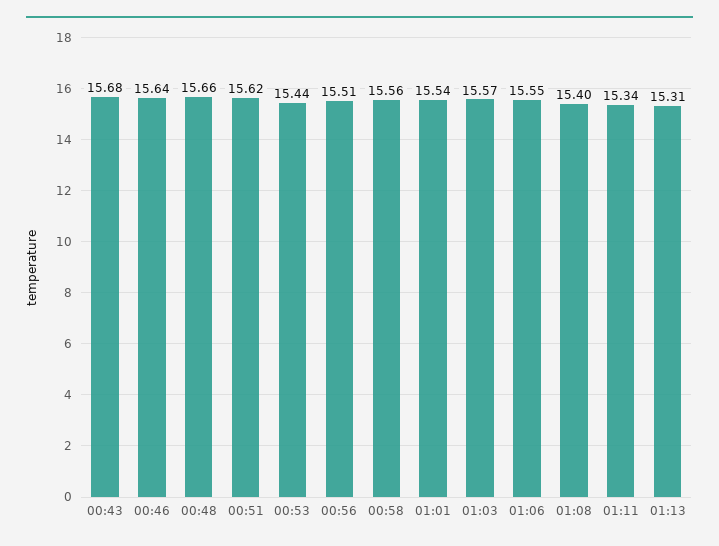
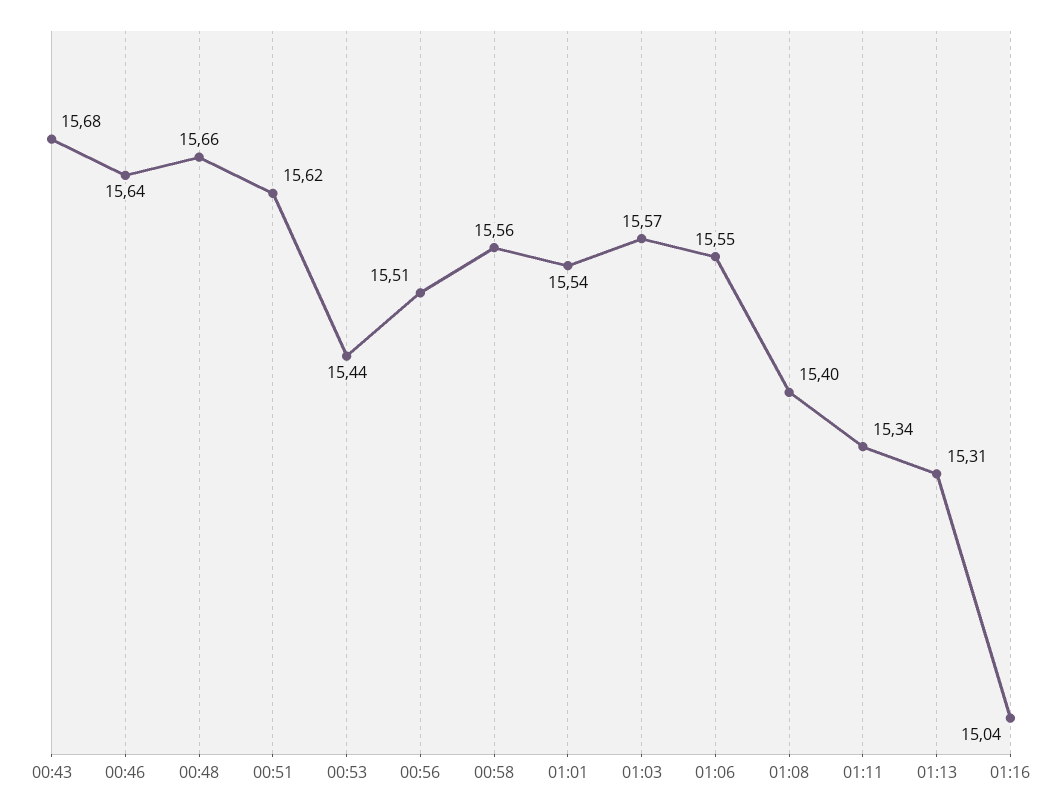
01:16: none -> 15.04

